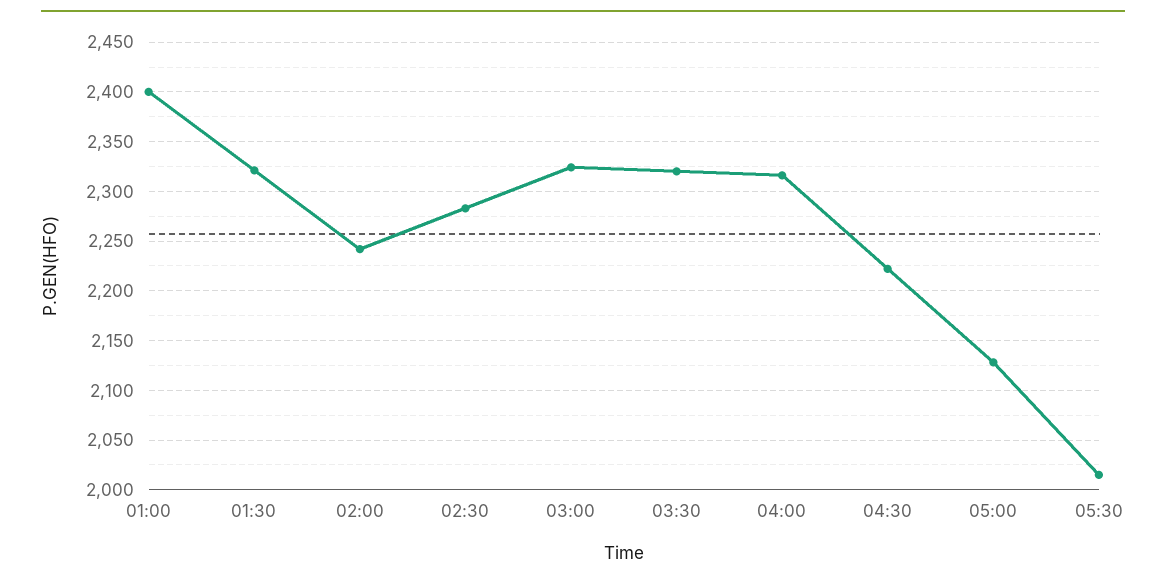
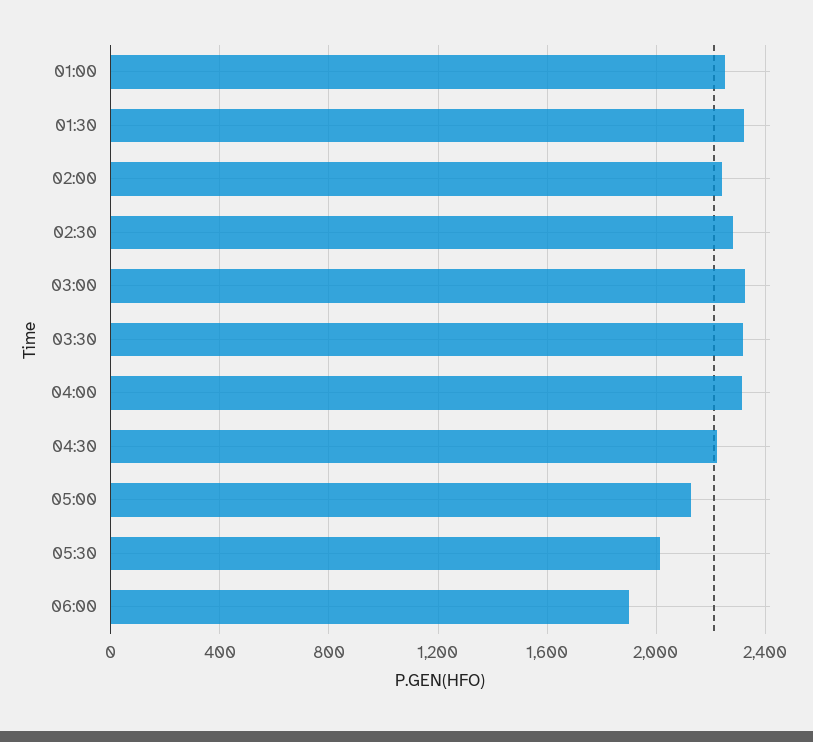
01:00: 2400 -> 2250
06:00: none -> 1900

